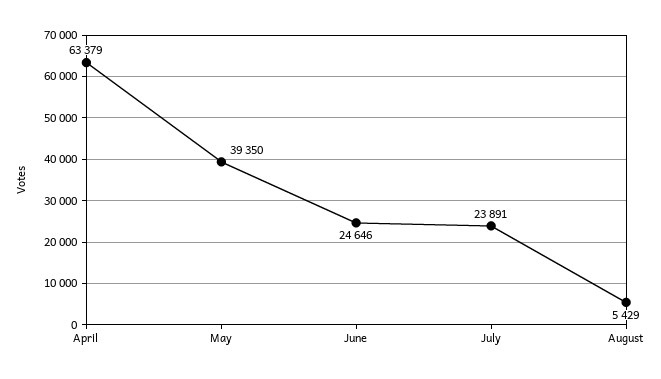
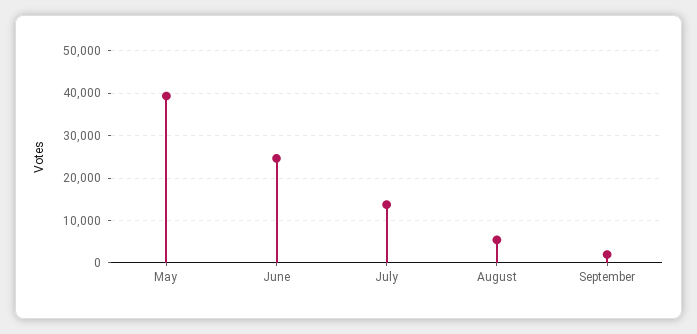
April: 63379 -> none
July: 23891 -> 14000
September: none -> 2000

